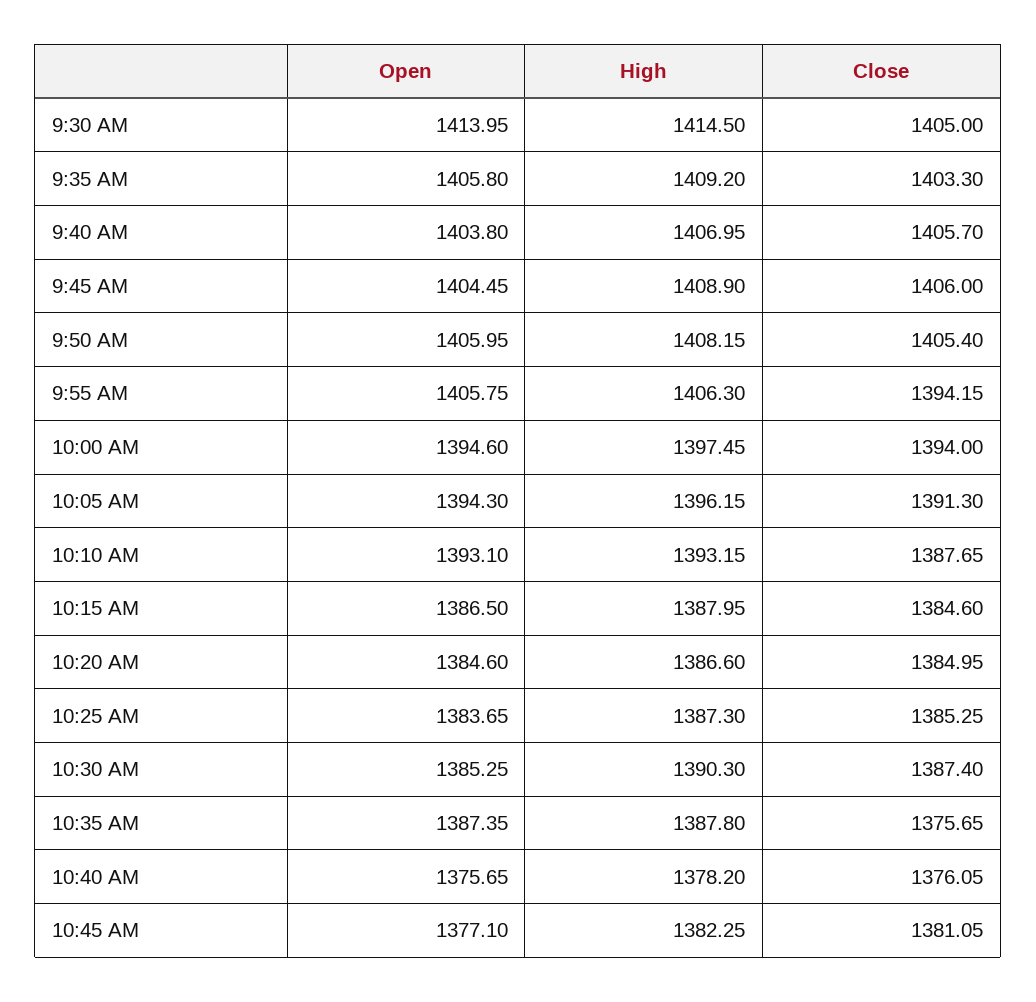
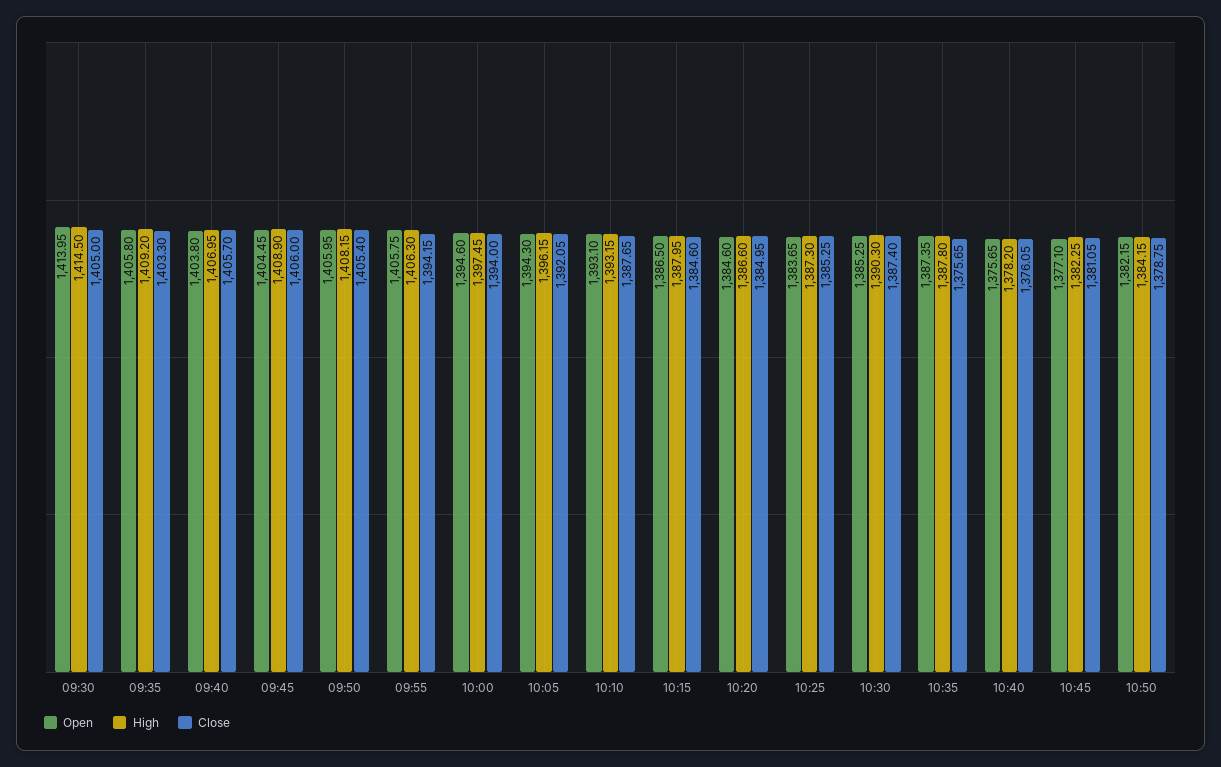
Close, 10:05 AM: 1391.3 -> 1392.05
Open, 10:50: none -> 1382.15
High, 10:50: none -> 1384.15
Close, 10:50: none -> 1378.75

